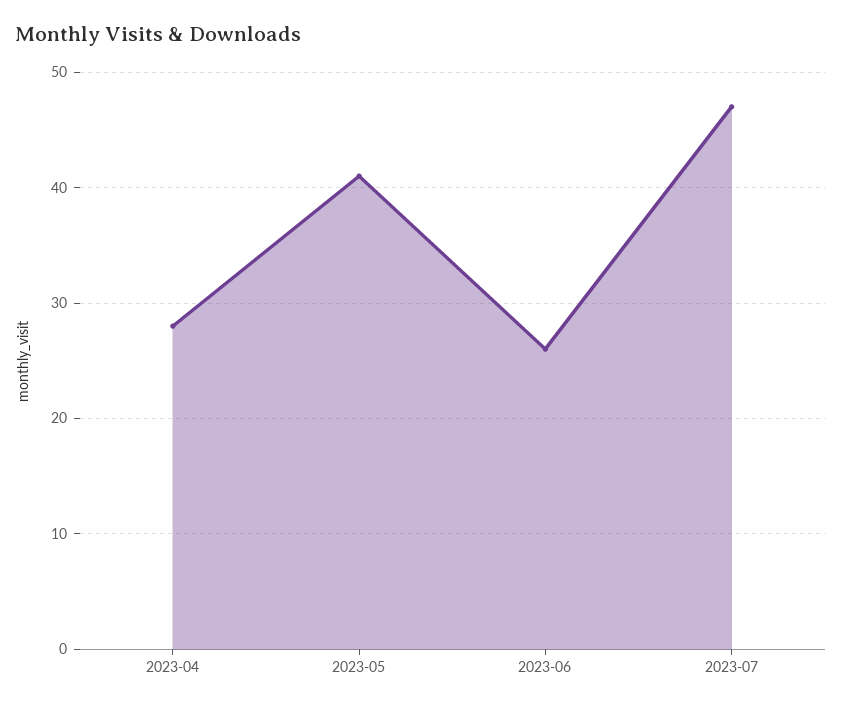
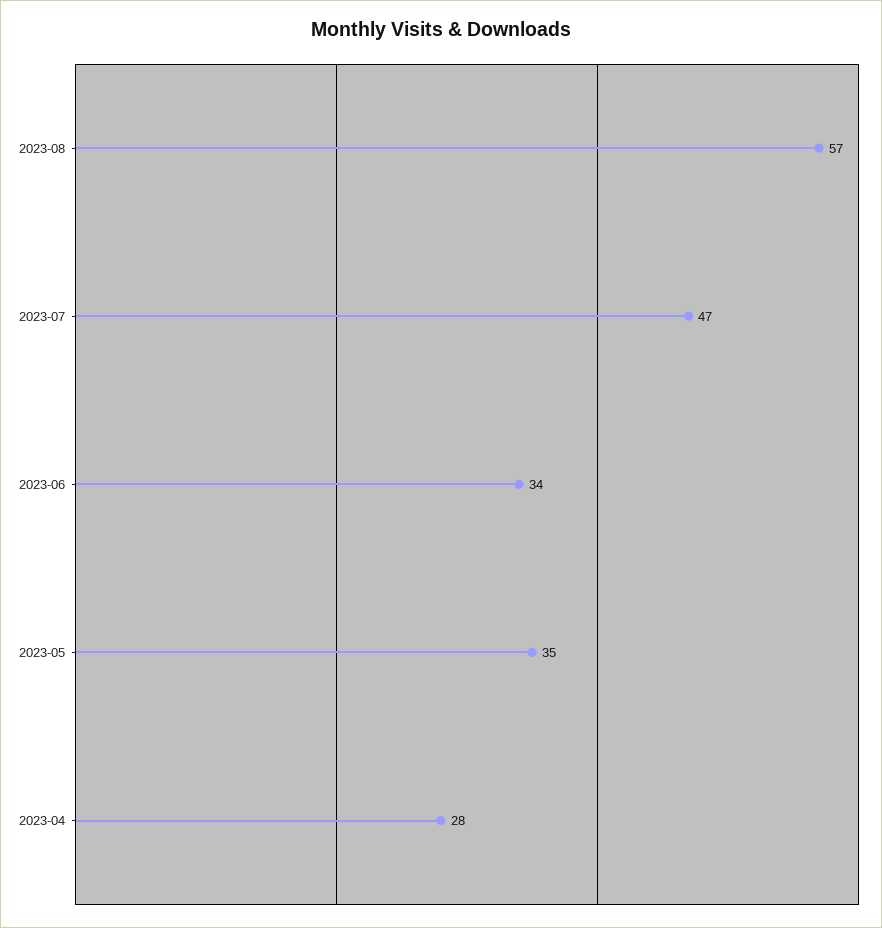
2023-05: 41 -> 35
2023-06: 26 -> 34
2023-08: none -> 57

